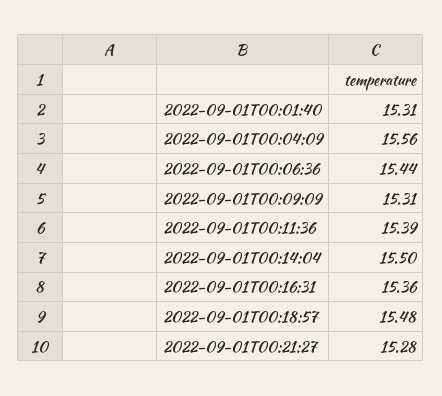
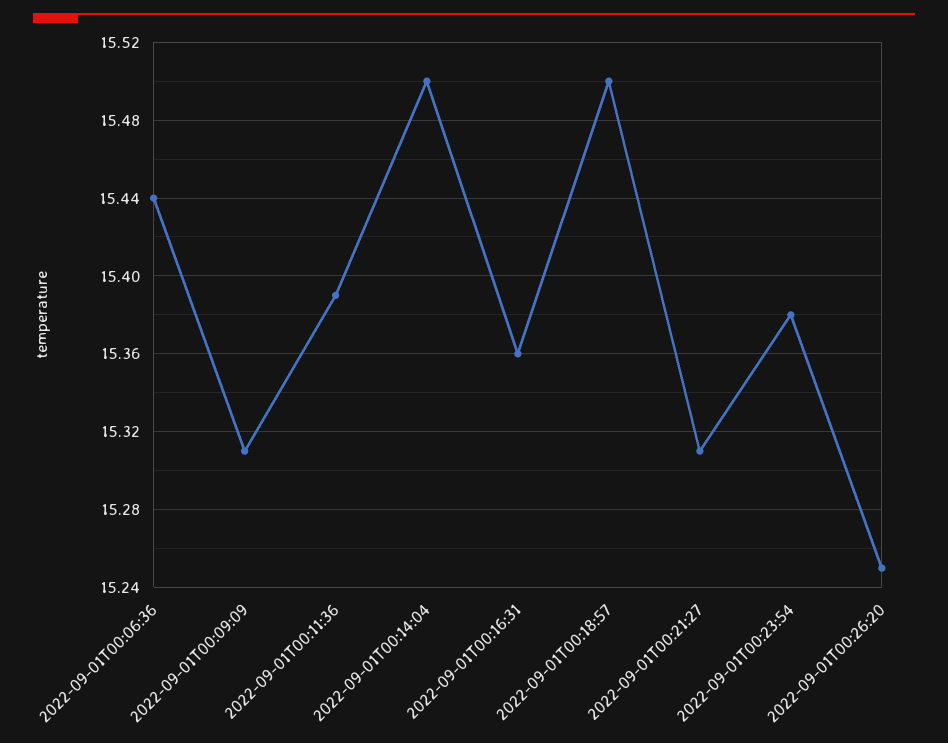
2022-09-01T00:01:40: 15.31 -> none
2022-09-01T00:04:09: 15.56 -> none
2022-09-01T00:18:57: 15.48 -> 15.5
2022-09-01T00:21:27: 15.28 -> 15.31
2022-09-01T00:23:54: none -> 15.38
2022-09-01T00:26:20: none -> 15.25

